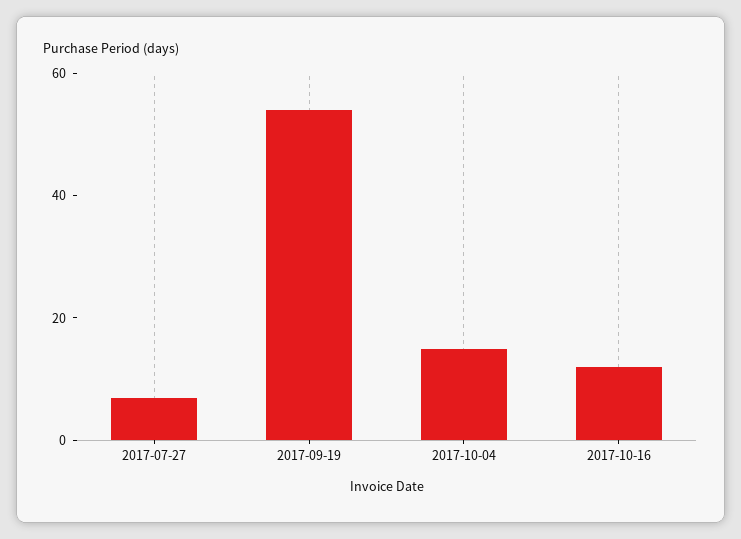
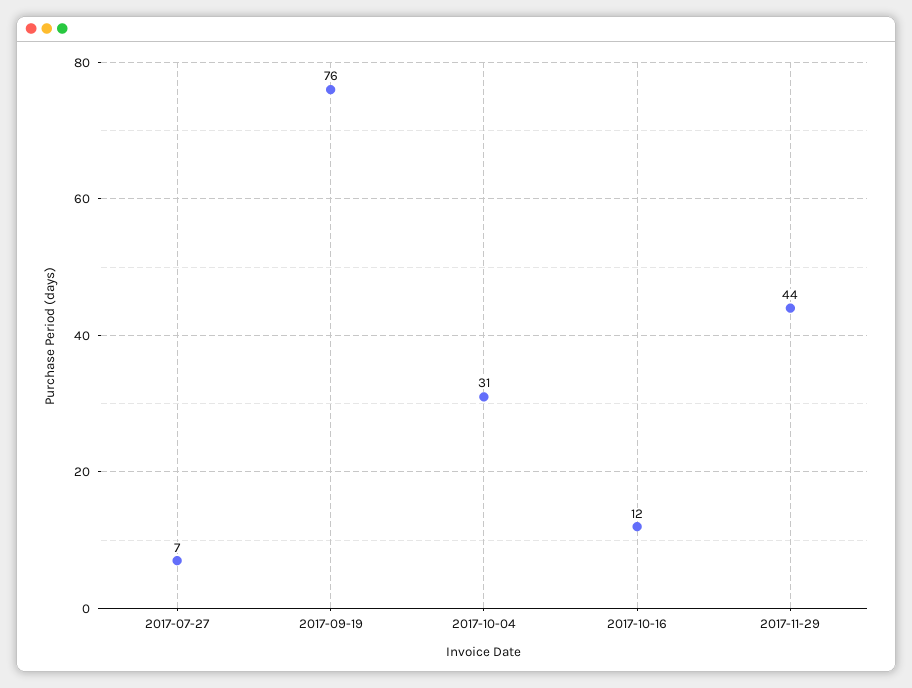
2017-09-19: 55 -> 76
2017-10-04: 15 -> 31
2017-11-29: none -> 44

